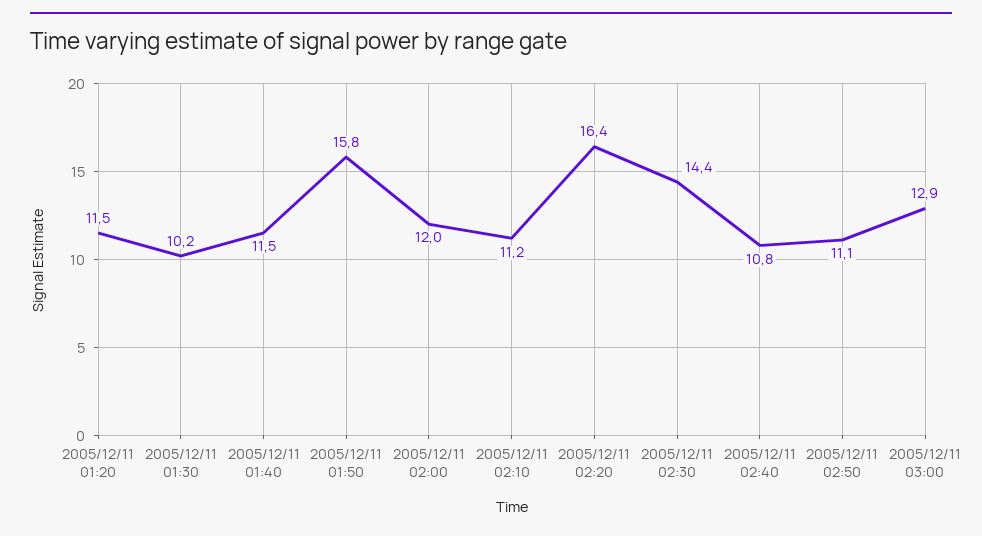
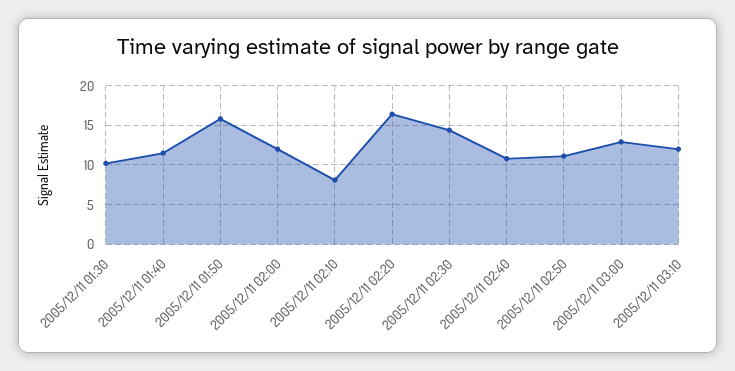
2005/12/11 01:20: 11.5 -> none
2005/12/11 02:10: 11.2 -> 8
2005/12/11 03:10: none -> 12

